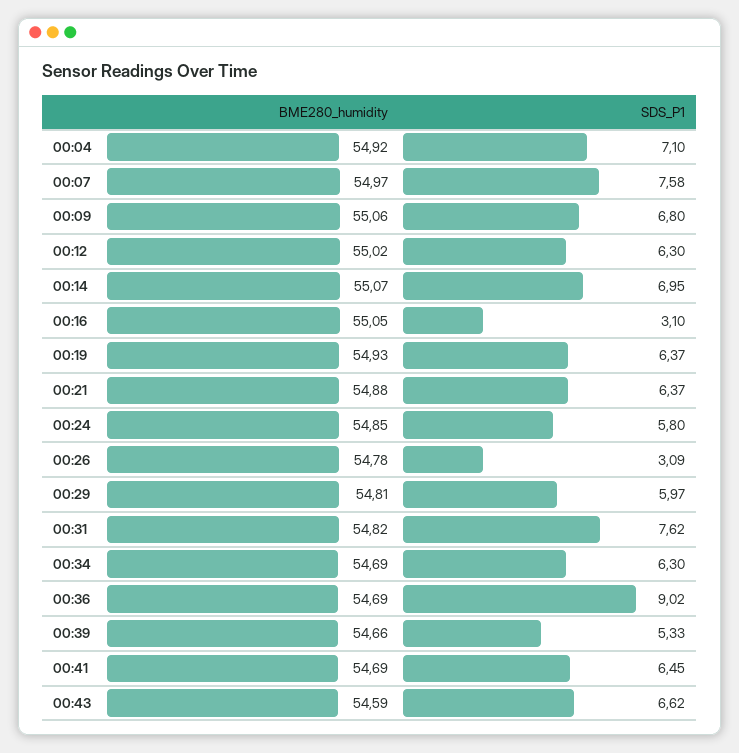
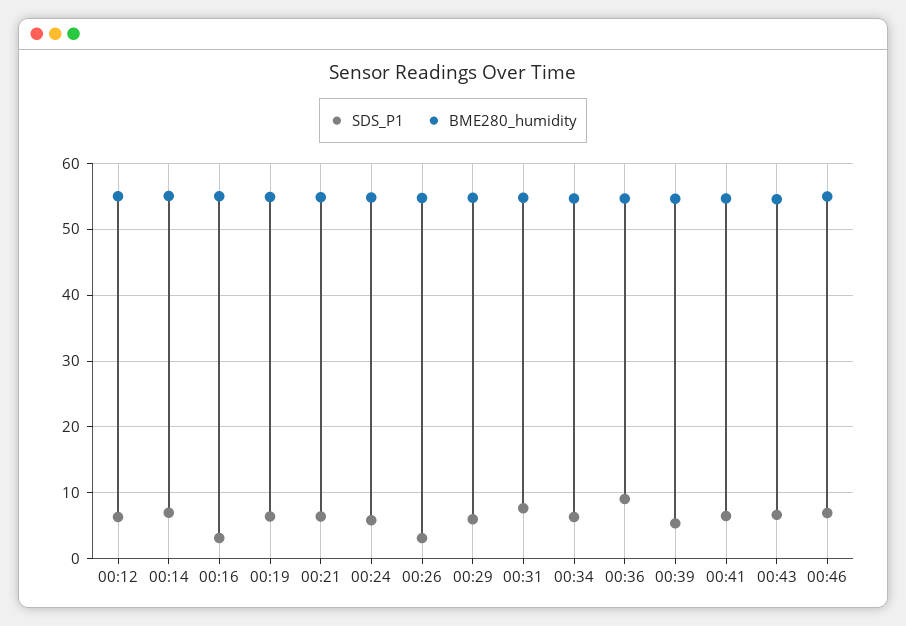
BME280_humidity, 00:04: 54.92 -> none
SDS_P1, 00:04: 7.1 -> none
BME280_humidity, 00:07: 54.97 -> none
SDS_P1, 00:07: 7.58 -> none
BME280_humidity, 00:09: 55.06 -> none
SDS_P1, 00:09: 6.8 -> none
SDS_P1, 00:46: none -> 7
BME280_humidity, 00:46: none -> 55

